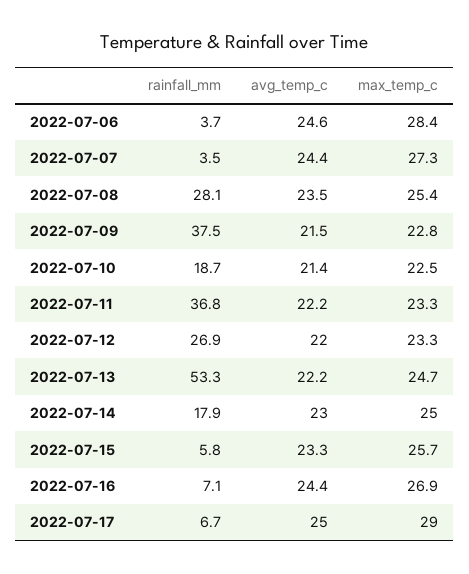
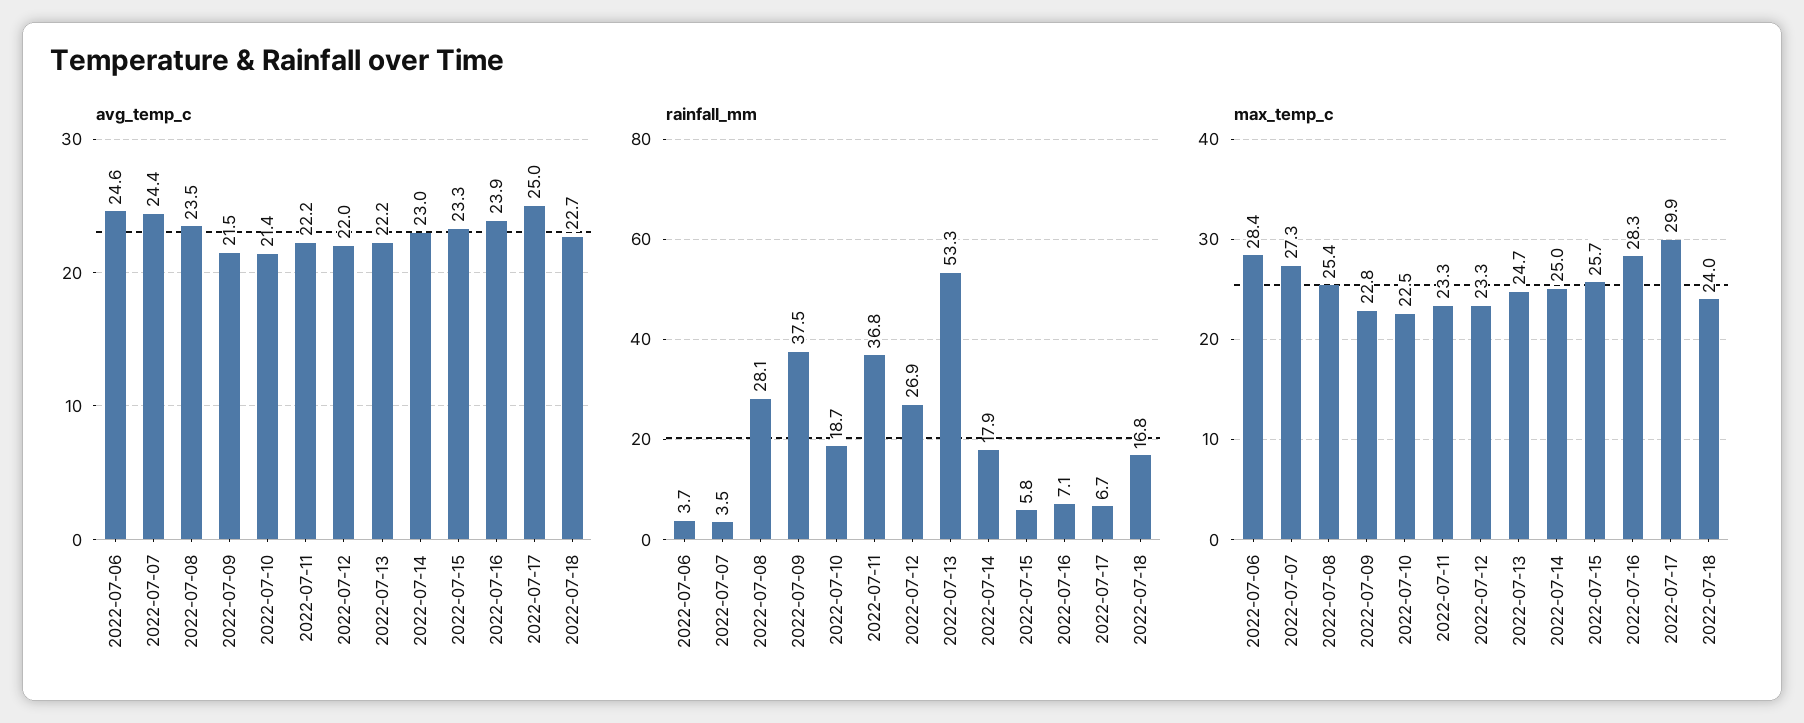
avg_temp_c, 2022-07-16: 24.4 -> 23.9
max_temp_c, 2022-07-16: 26.9 -> 28.3
max_temp_c, 2022-07-17: 29 -> 29.9
avg_temp_c, 2022-07-18: none -> 22.7
rainfall_mm, 2022-07-18: none -> 16.8
max_temp_c, 2022-07-18: none -> 24

